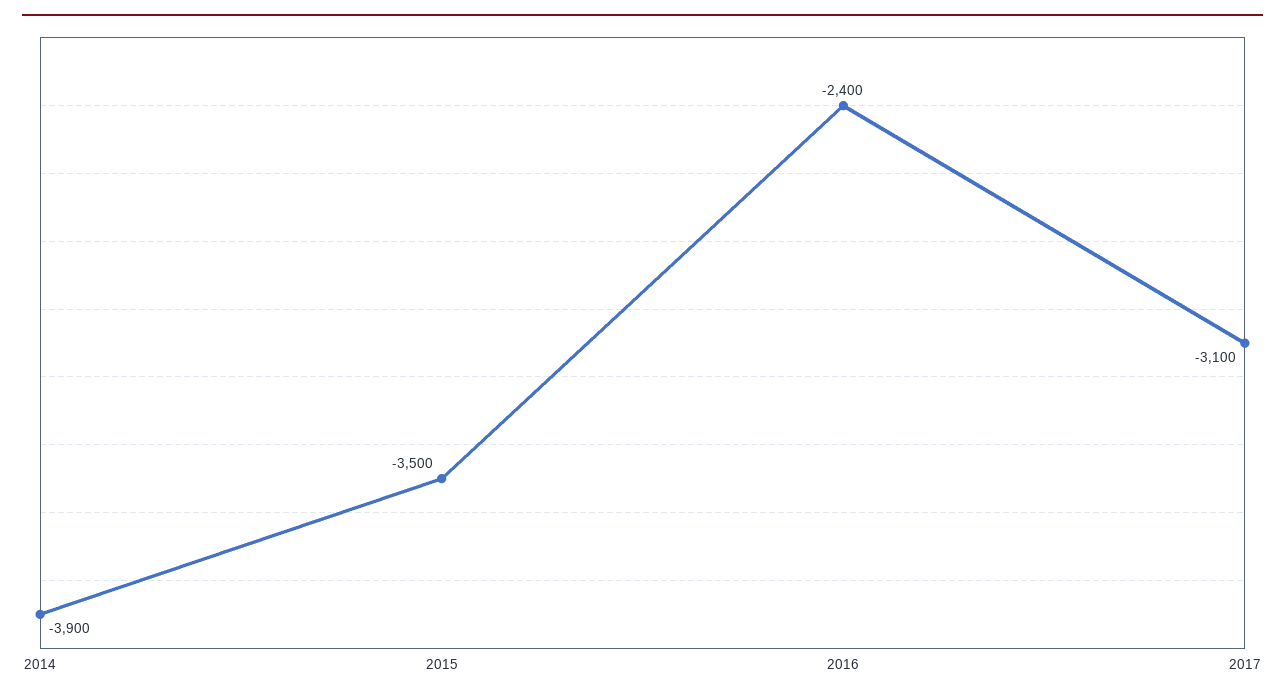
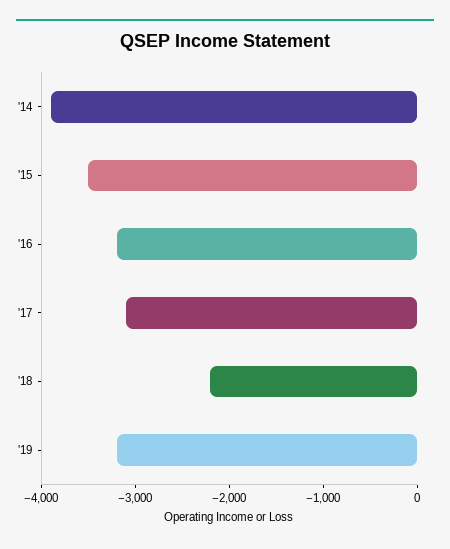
2016: -2400 -> -3200
'18: none -> -2200
'19: none -> -3200

